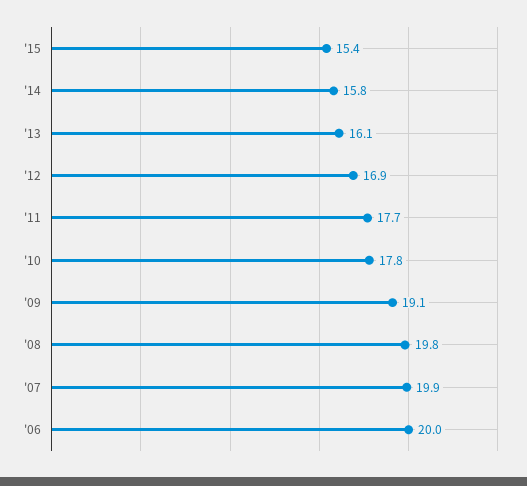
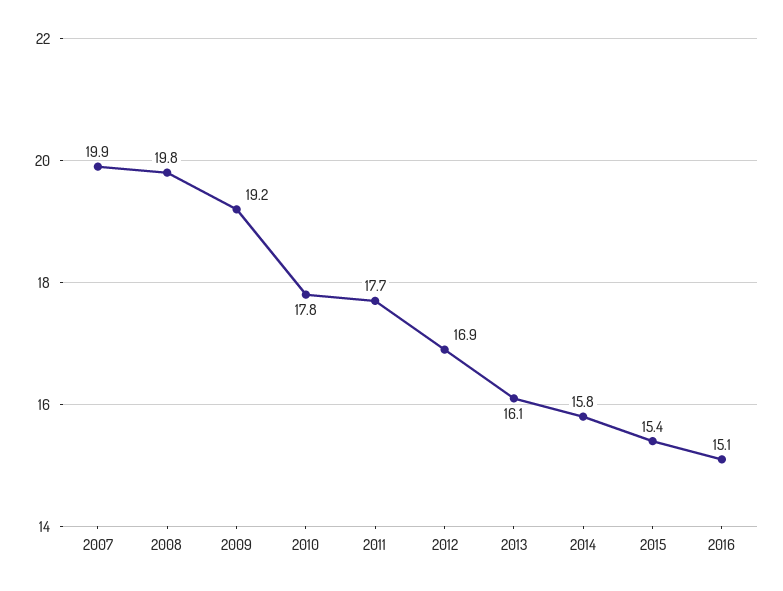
'09: 19.1 -> 19.2
'06: 20 -> none
2016: none -> 15.1

